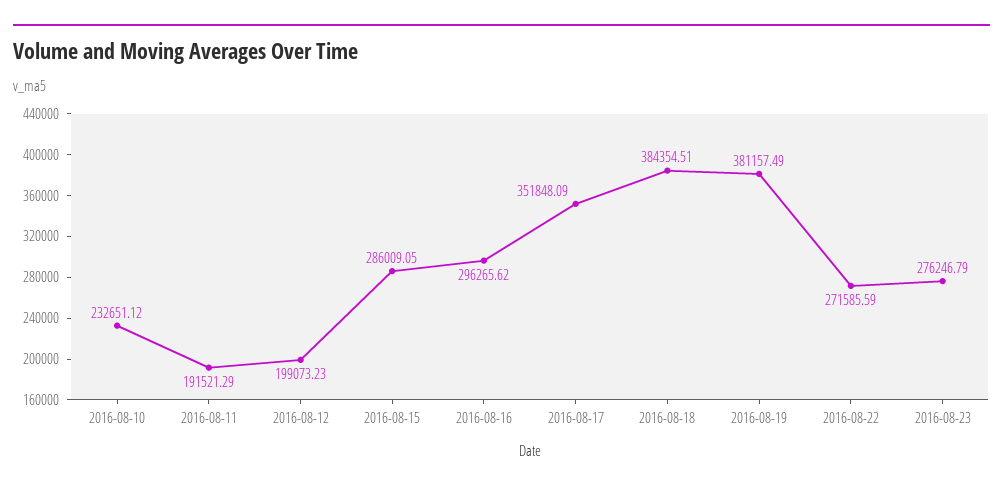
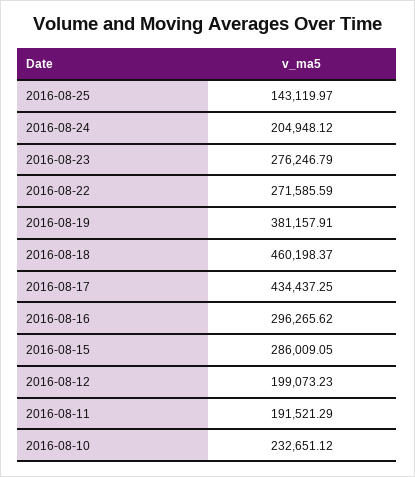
2016-08-17: 351848.09 -> 434437.25
2016-08-18: 384354.51 -> 460198.37
2016-08-19: 381157.49 -> 381157.91
2016-08-25: none -> 143119.97
2016-08-24: none -> 204948.12

